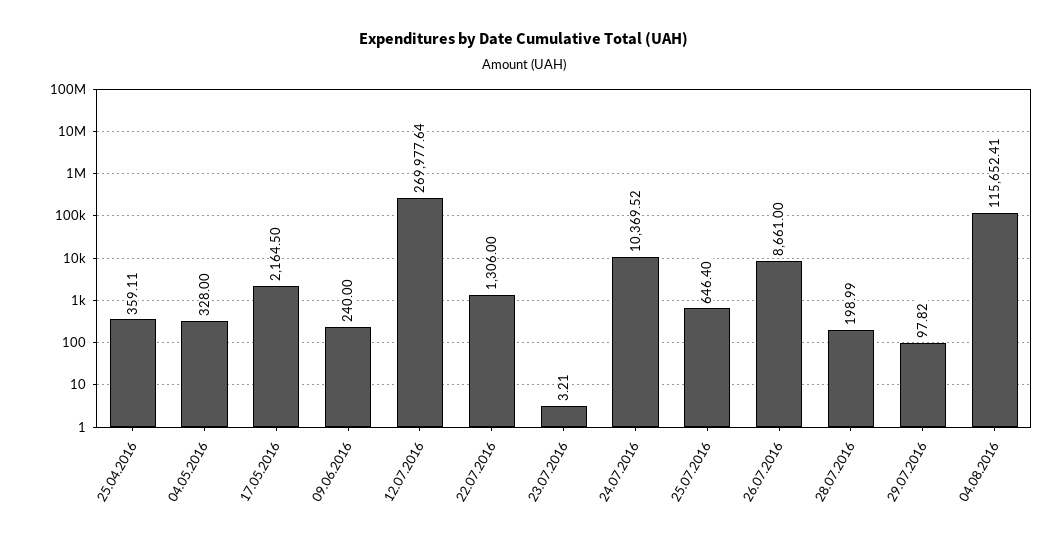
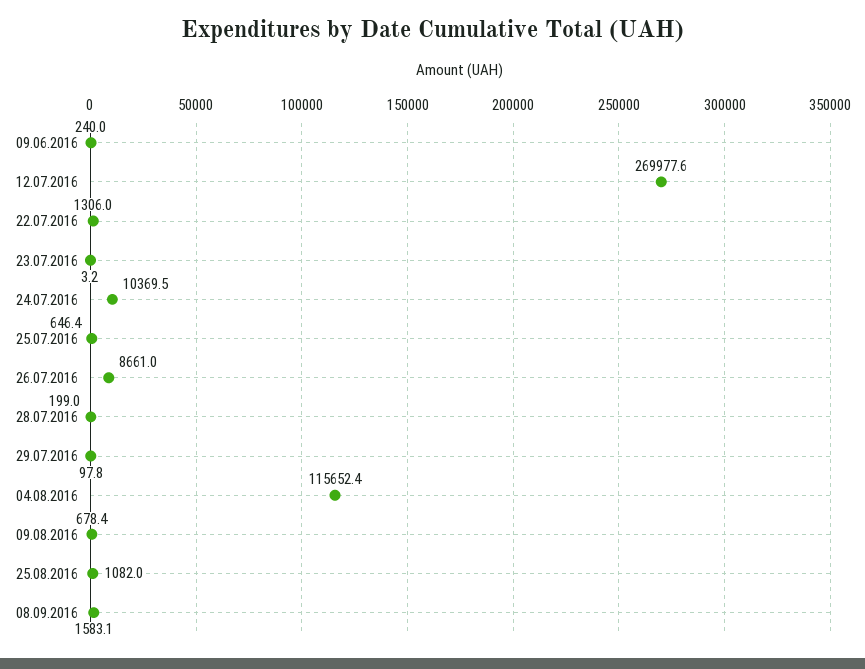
25.04.2016: 359.11 -> none
04.05.2016: 328 -> none
17.05.2016: 2164.5 -> none
09.08.2016: none -> 678.4
25.08.2016: none -> 1082
08.09.2016: none -> 1583.1

